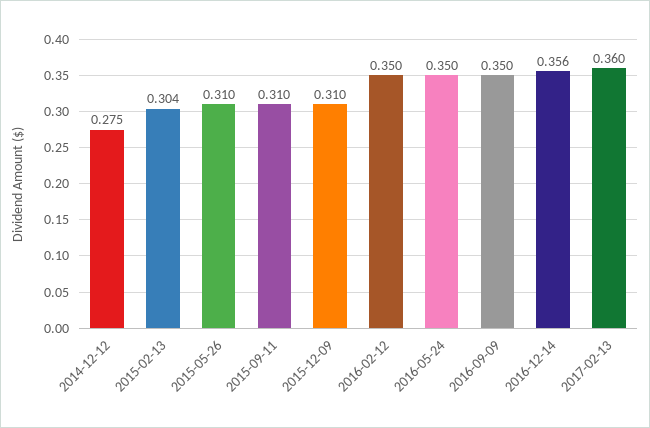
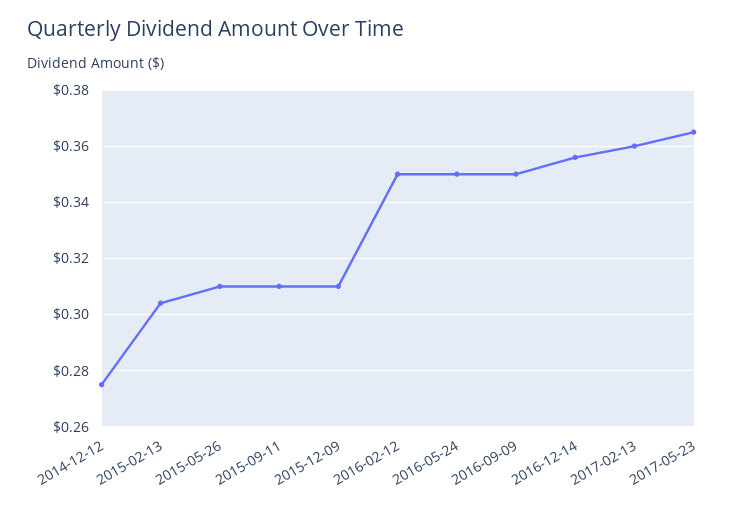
2017-05-23: none -> 0.365

